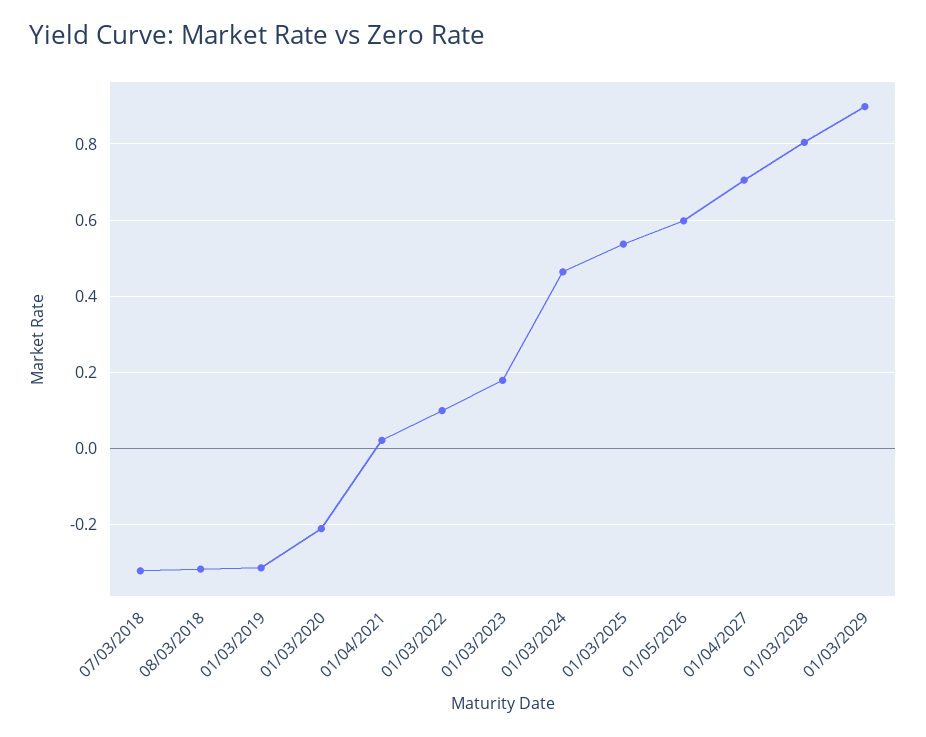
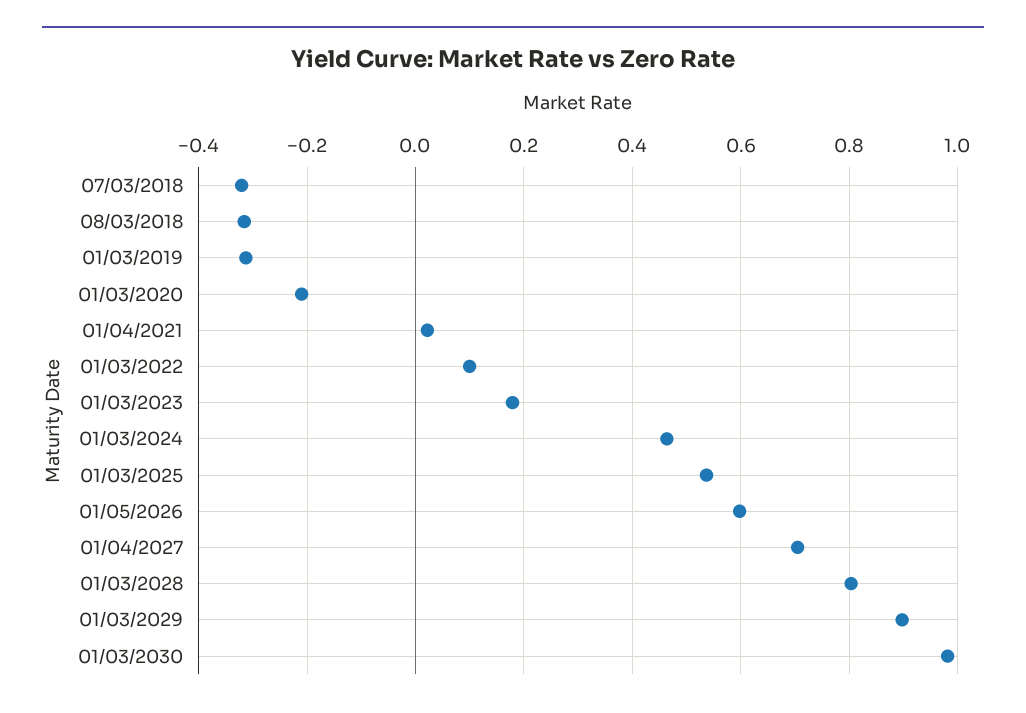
01/03/2030: none -> 0.98

